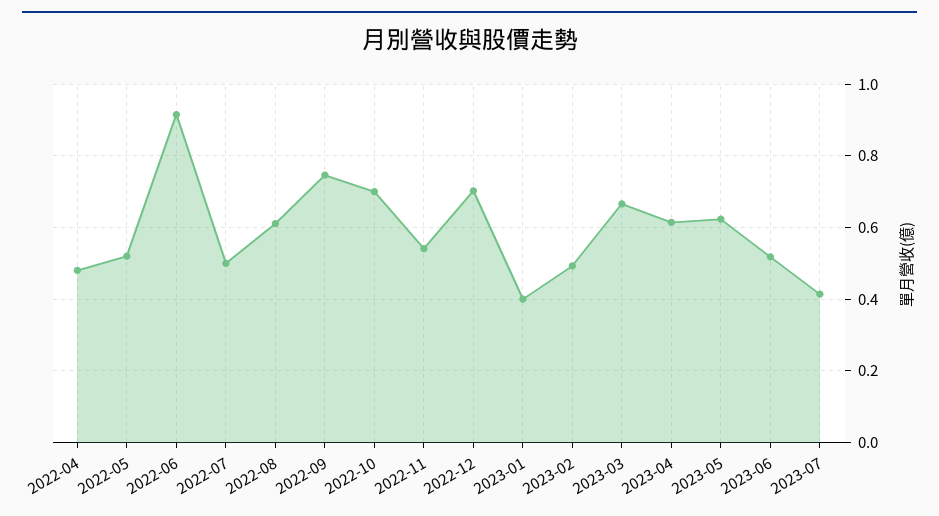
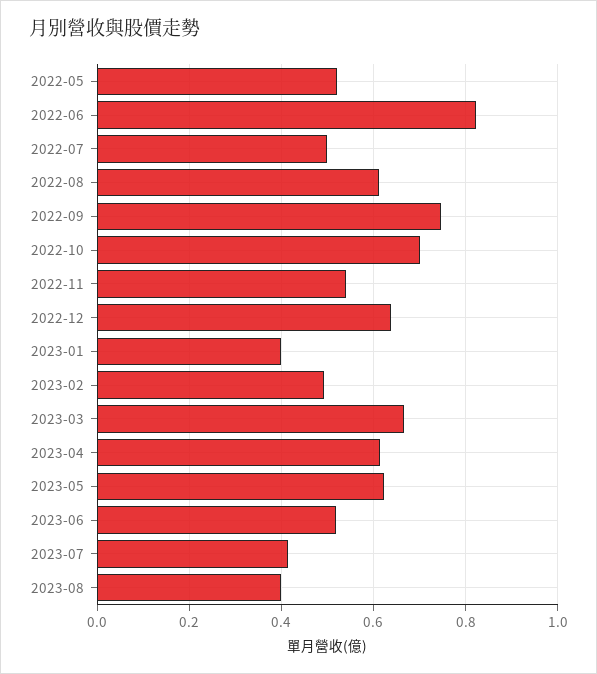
2022-04: 0.48 -> none
2022-06: 0.92 -> 0.82
2022-12: 0.7 -> 0.64
2023-08: none -> 0.4

